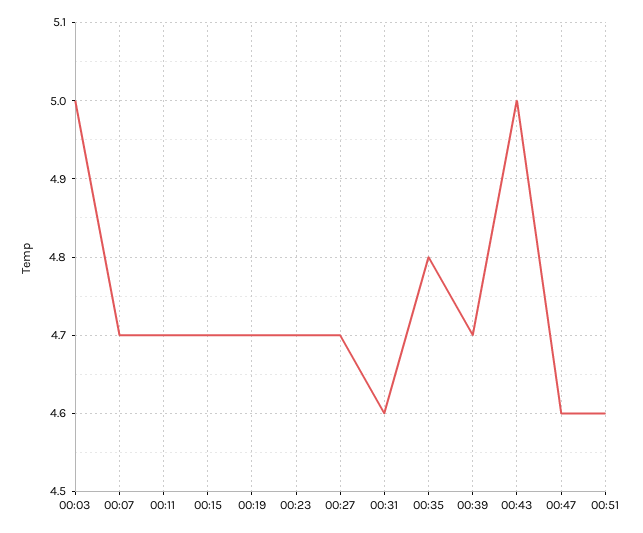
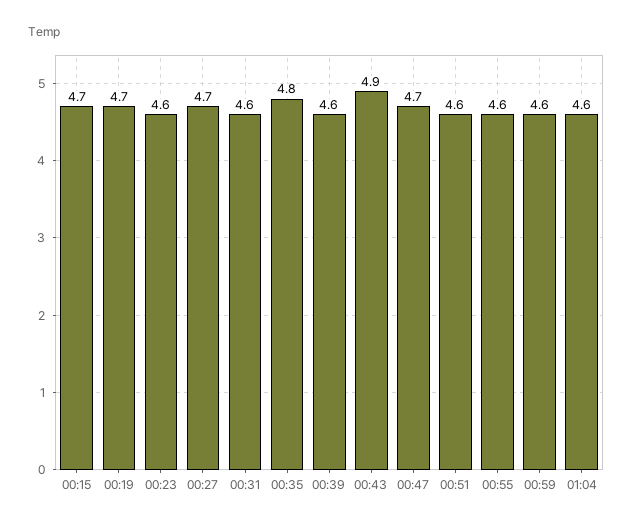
00:03: 5 -> none
00:07: 4.7 -> none
00:11: 4.7 -> none
00:23: 4.7 -> 4.6
00:39: 4.7 -> 4.6
00:43: 5 -> 4.9
00:47: 4.6 -> 4.7
00:55: none -> 4.6
00:59: none -> 4.6
01:04: none -> 4.6

